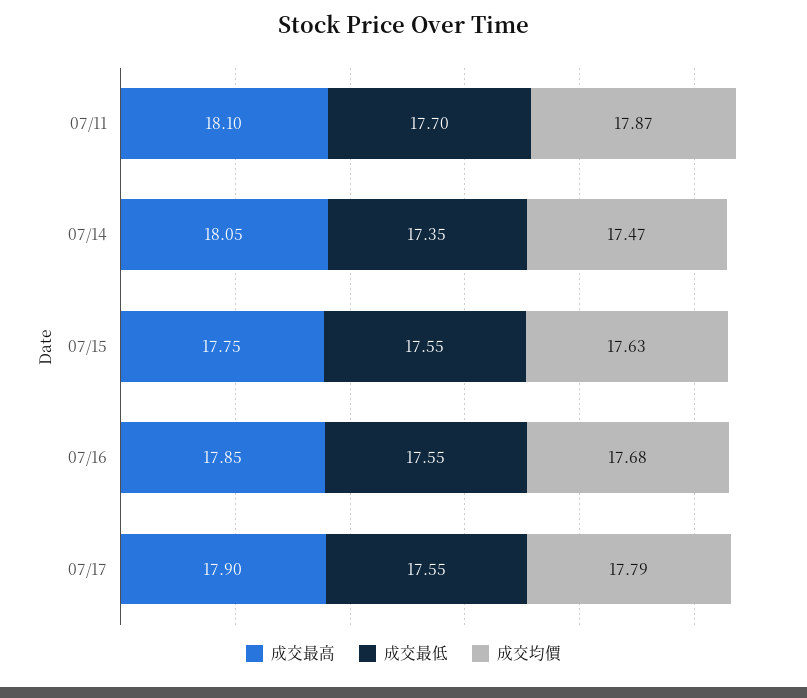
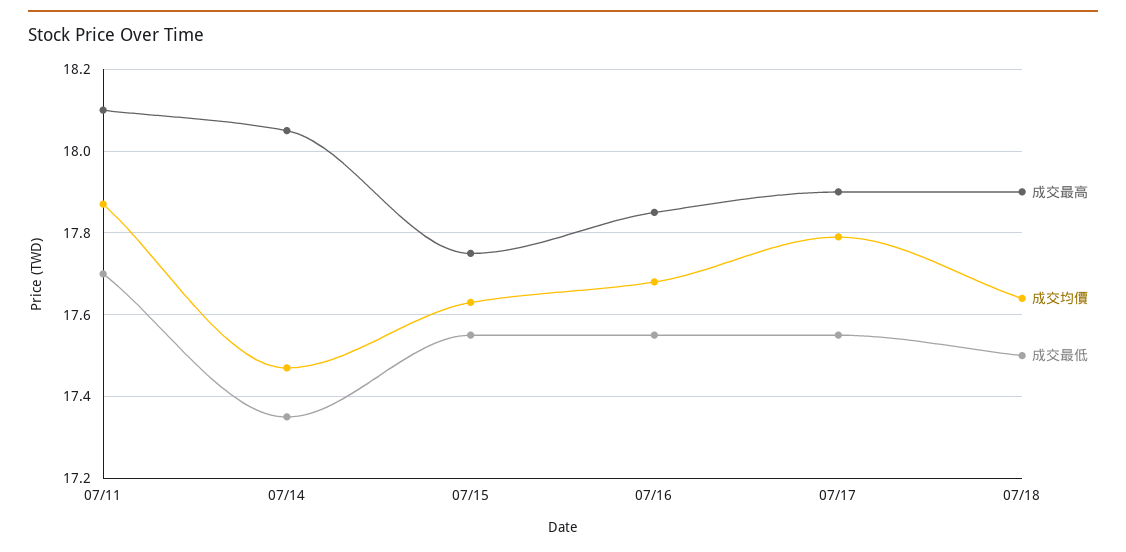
成交最高, 07/18: none -> 17.9
成交均價, 07/18: none -> 17.65
成交最低, 07/18: none -> 17.5

